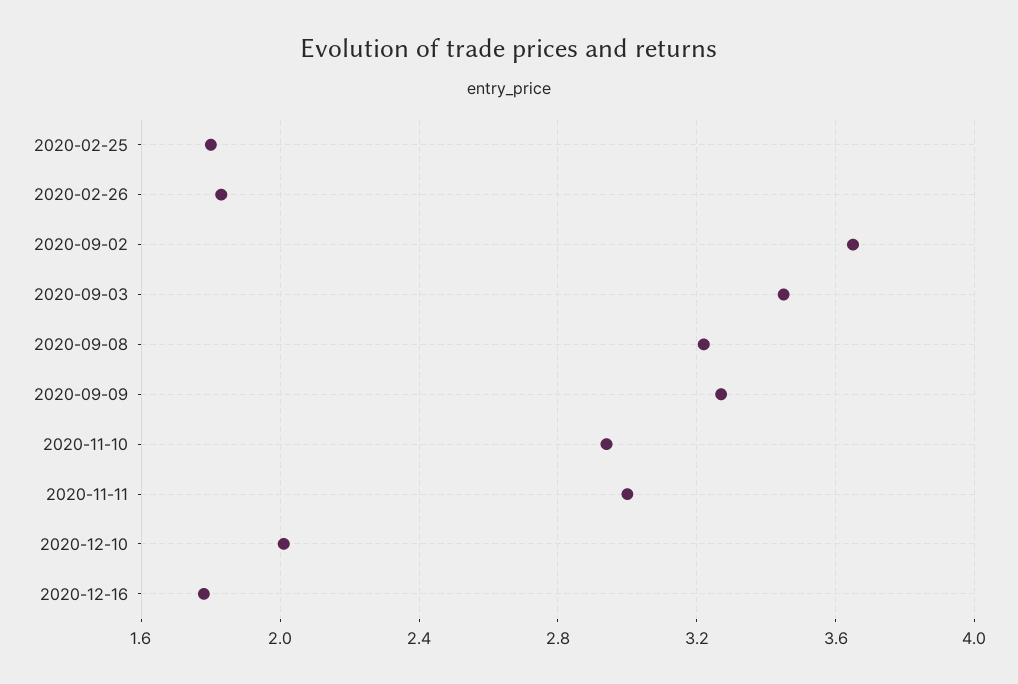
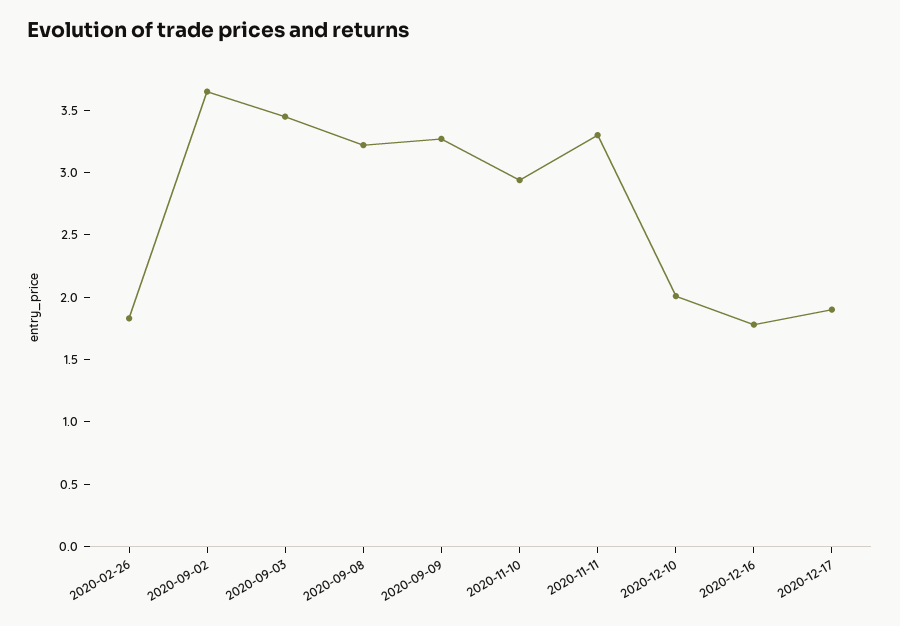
2020-02-25: 1.8 -> none
2020-11-11: 3 -> 3.3
2020-12-17: none -> 1.9

